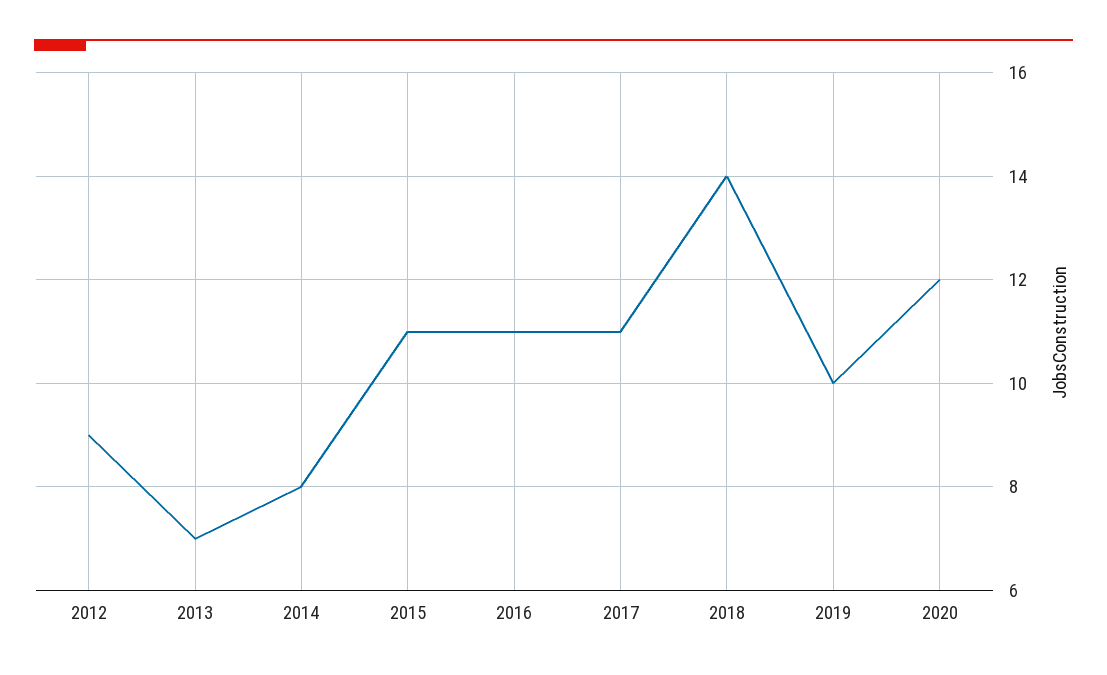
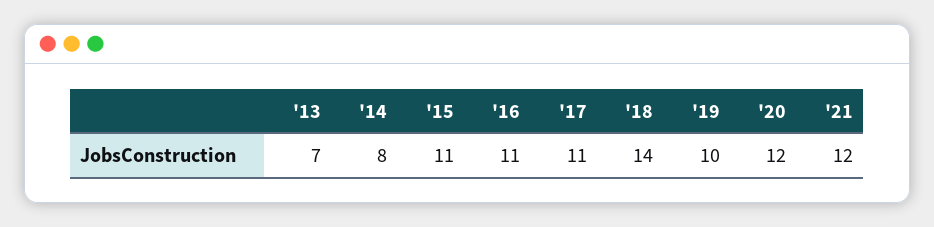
2012: 9 -> none
'21: none -> 12

